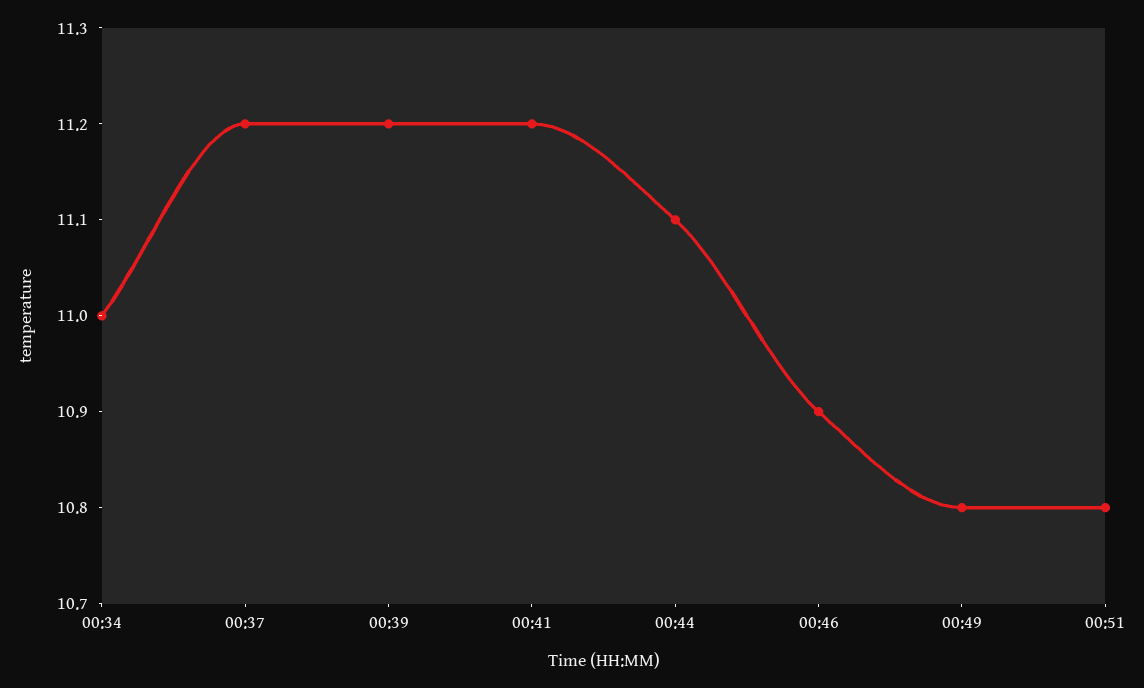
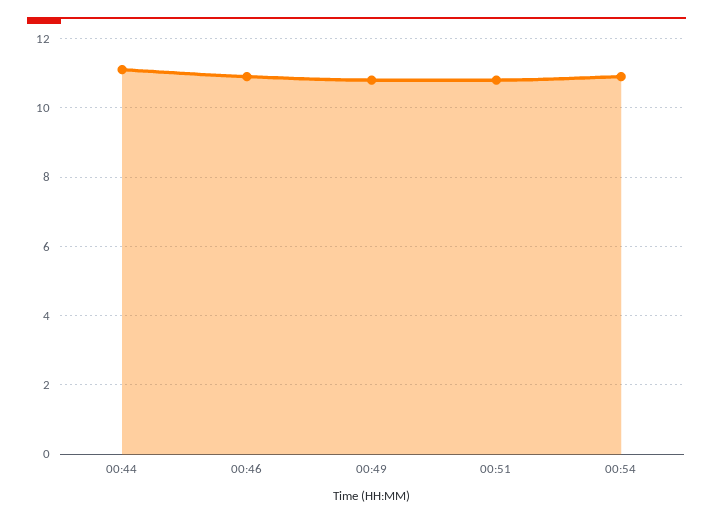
00:34: 11 -> none
00:37: 11.2 -> none
00:39: 11.2 -> none
00:41: 11.2 -> none
00:54: none -> 11

